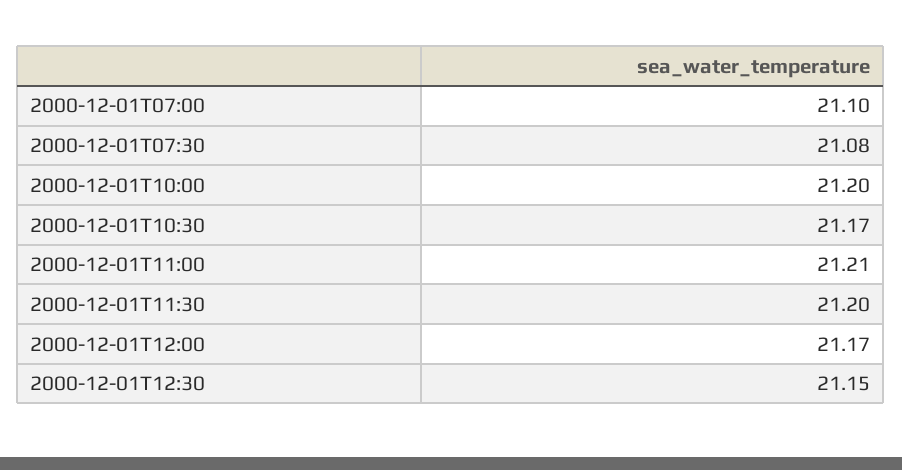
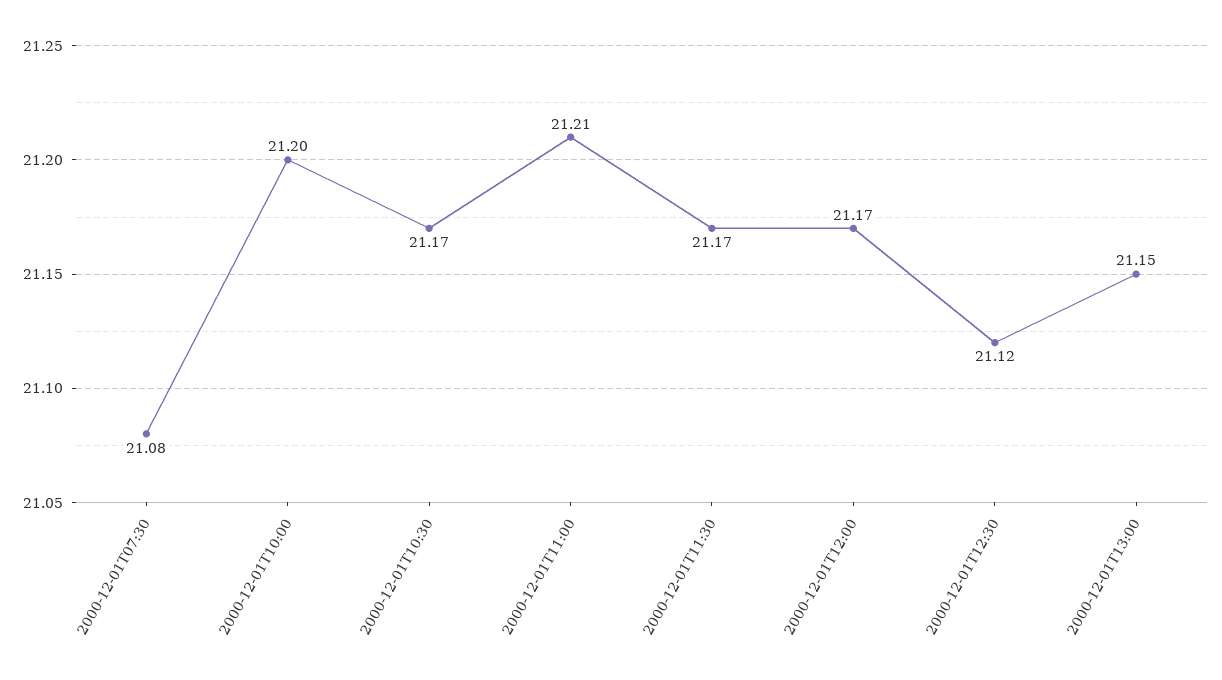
2000-12-01T07:00: 21.1 -> none
2000-12-01T11:30: 21.2 -> 21.17
2000-12-01T12:30: 21.15 -> 21.12
2000-12-01T13:00: none -> 21.15

